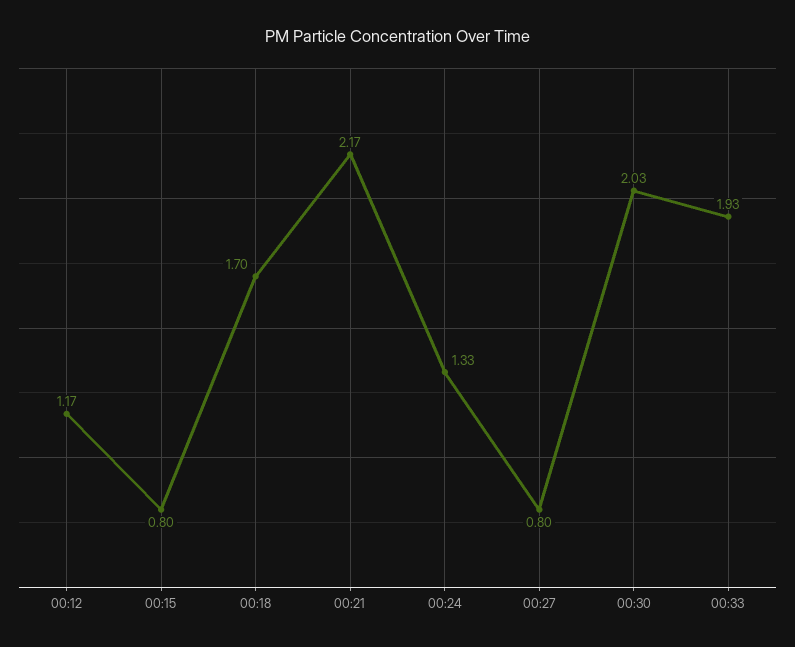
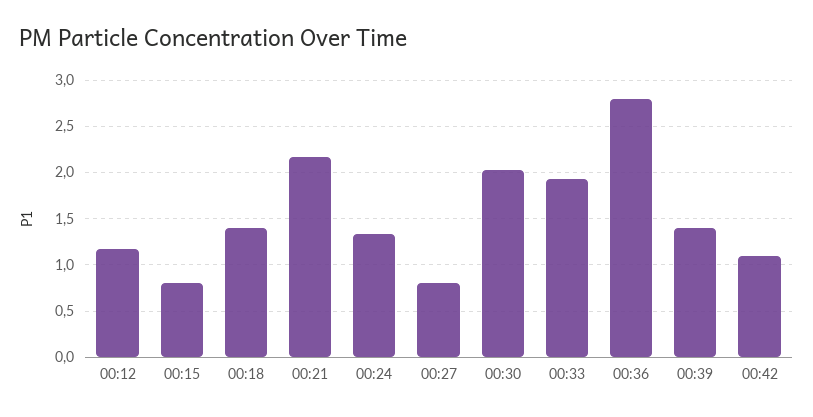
00:18: 1.7 -> 1.4
00:36: none -> 2.8
00:39: none -> 1.4
00:42: none -> 1.1

